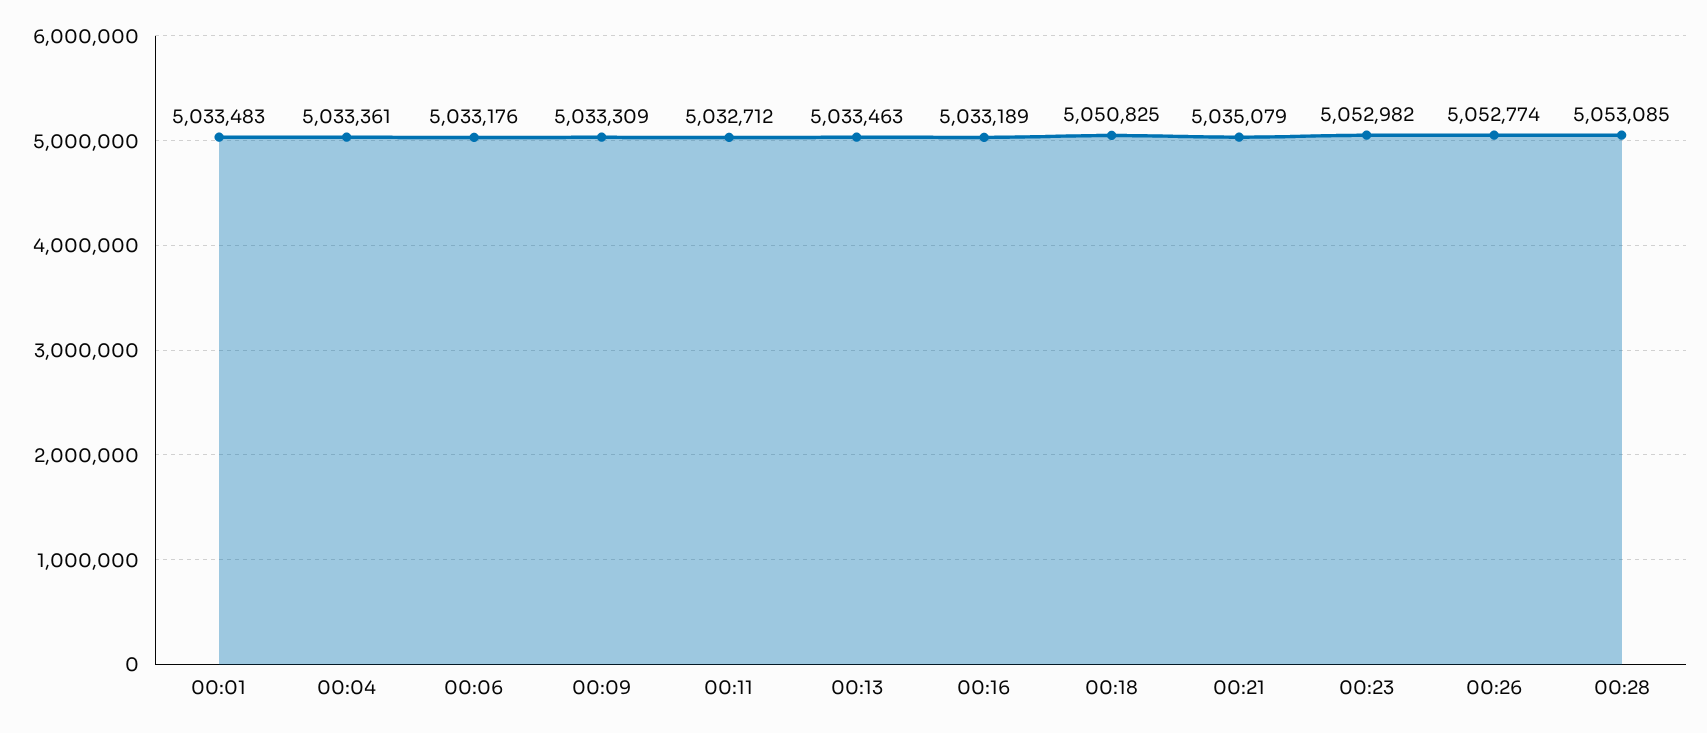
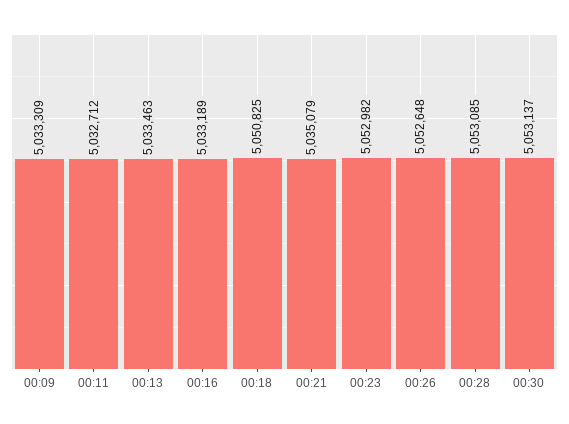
00:01: 5033483 -> none
00:04: 5033361 -> none
00:06: 5033176 -> none
00:26: 5052774 -> 5052648
00:30: none -> 5053137

